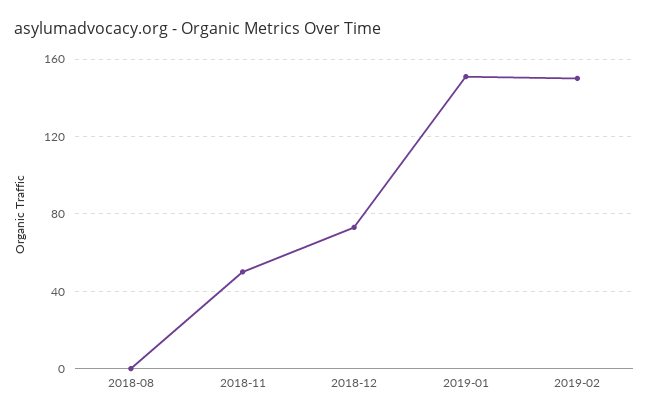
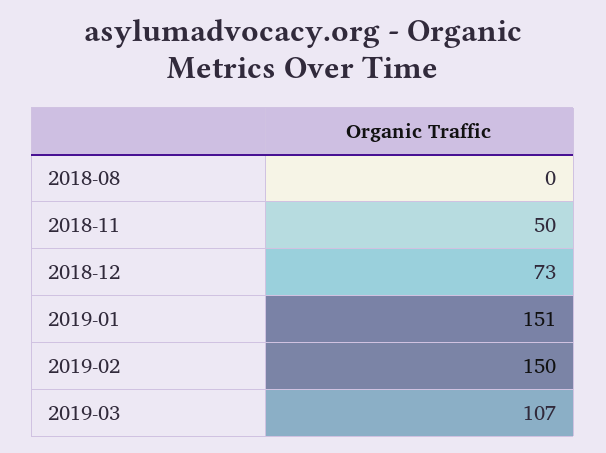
2019-03: none -> 107

